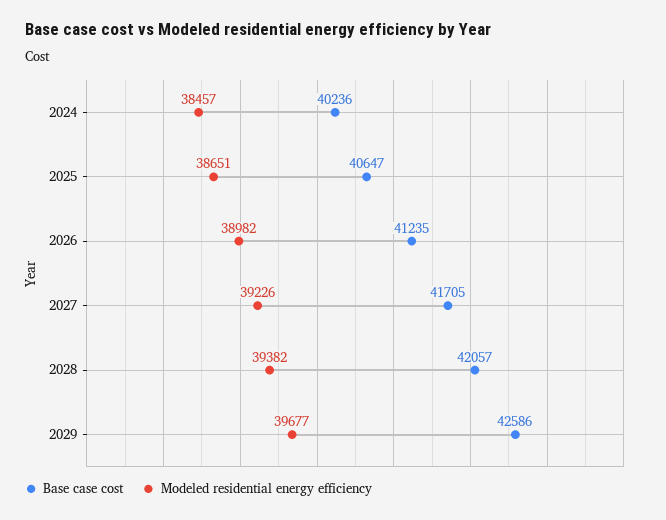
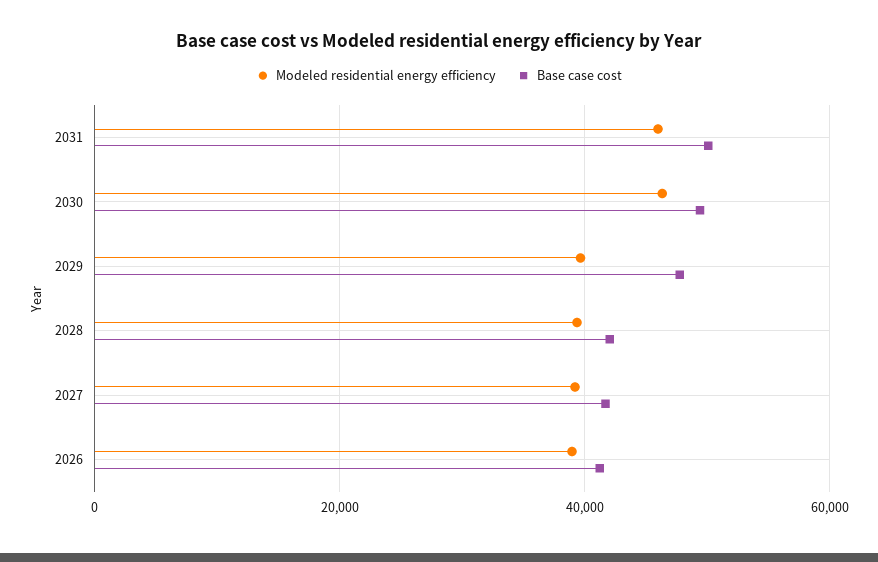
Base case cost, 2024: 40236 -> none
Modeled residential energy efficiency, 2024: 38457 -> none
Base case cost, 2025: 40647 -> none
Modeled residential energy efficiency, 2025: 38651 -> none
Base case cost, 2029: 42586 -> 48000
Modeled residential energy efficiency, 2031: none -> 46000
Base case cost, 2031: none -> 50000
Modeled residential energy efficiency, 2030: none -> 46000
Base case cost, 2030: none -> 50000

